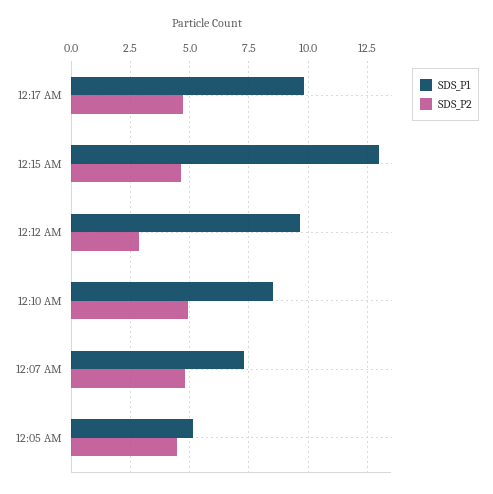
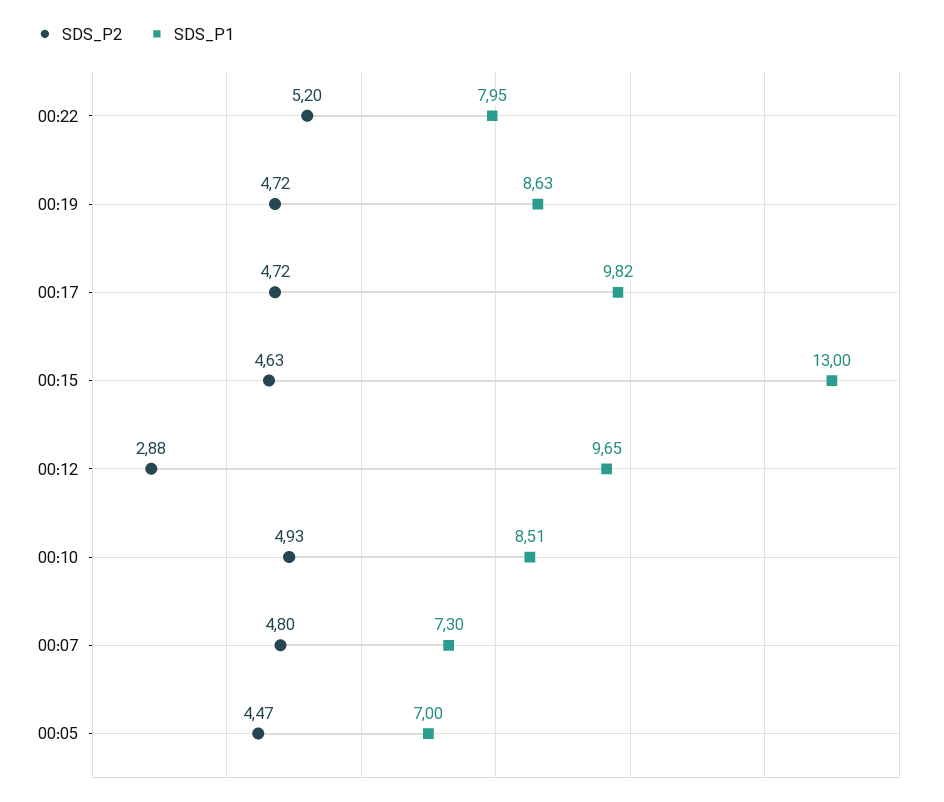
SDS_P1, 12:05 AM: 5 -> 7
SDS_P2, 00:22: none -> 5.2
SDS_P1, 00:22: none -> 7.95
SDS_P2, 00:19: none -> 4.72
SDS_P1, 00:19: none -> 8.63

